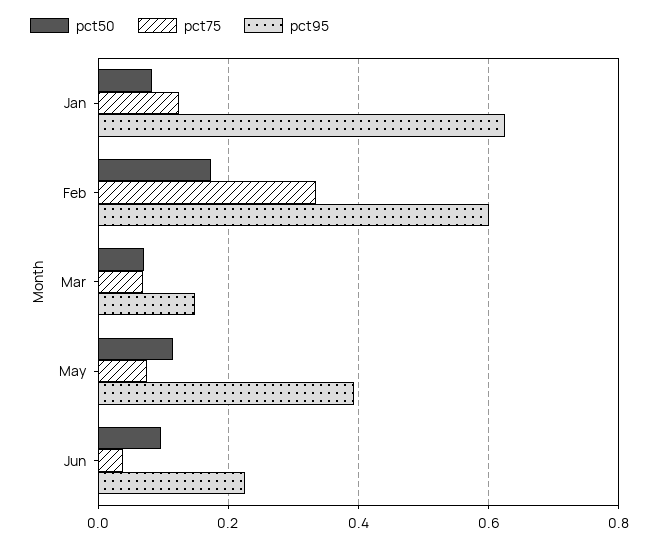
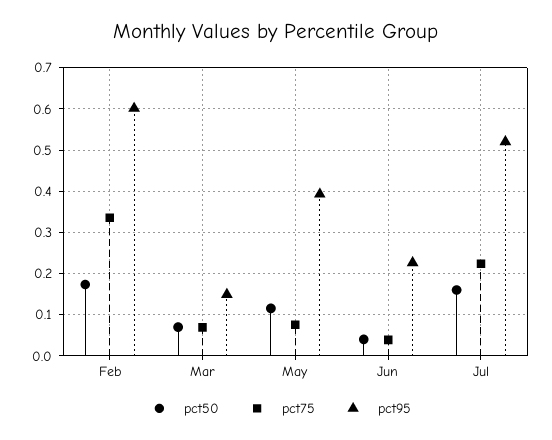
pct50, Jan: 0.08 -> none
pct75, Jan: 0.12 -> none
pct95, Jan: 0.62 -> none
pct50, Jun: 0.1 -> 0.04
pct50, Jul: none -> 0.16
pct75, Jul: none -> 0.22
pct95, Jul: none -> 0.52

